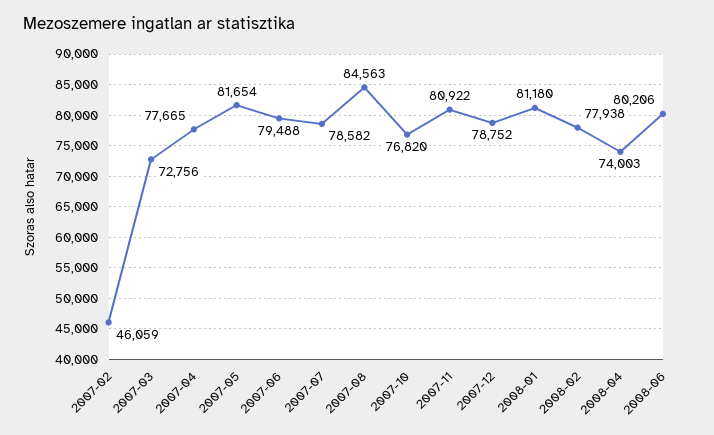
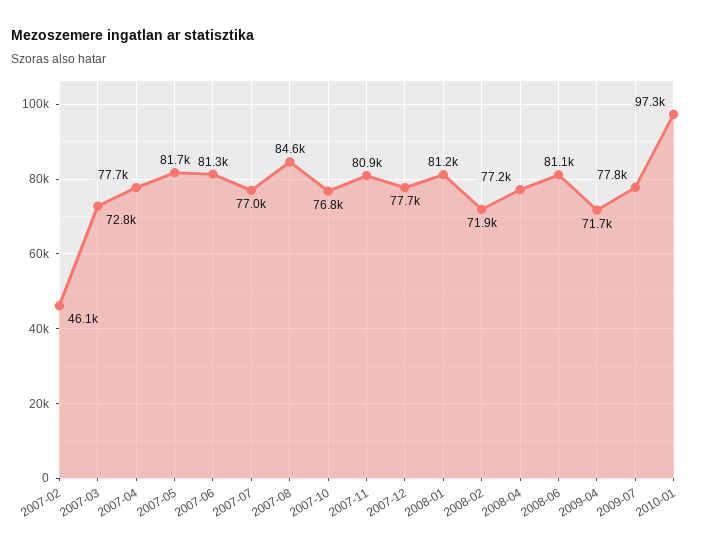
2007-06: 79488 -> 81300
2007-07: 78582 -> 77000
2007-12: 78752 -> 77700
2008-02: 77938 -> 71900
2008-04: 74003 -> 77200
2008-06: 80206 -> 81100
2009-04: none -> 71700
2009-07: none -> 77800
2010-01: none -> 97300

